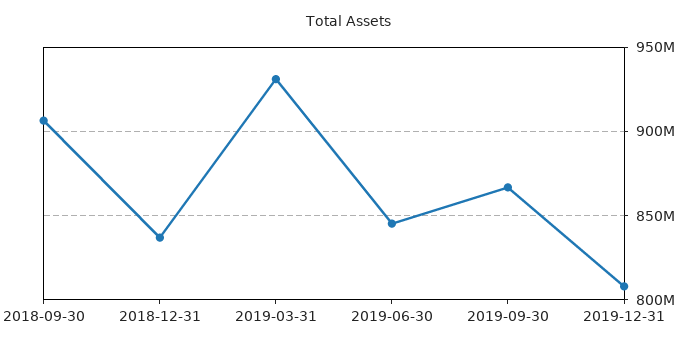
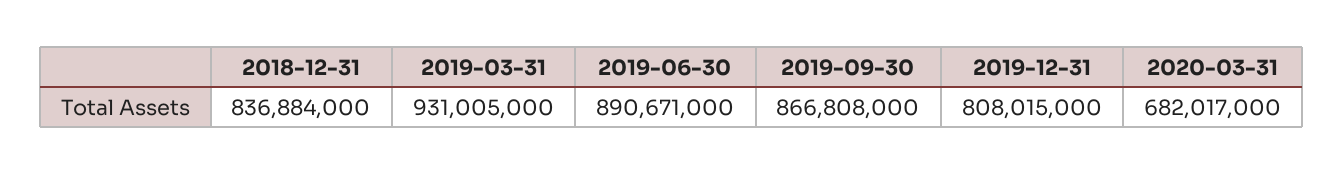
2018-09-30: 905000000 -> none
2019-06-30: 845000000 -> 890671000
2020-03-31: none -> 682017000

